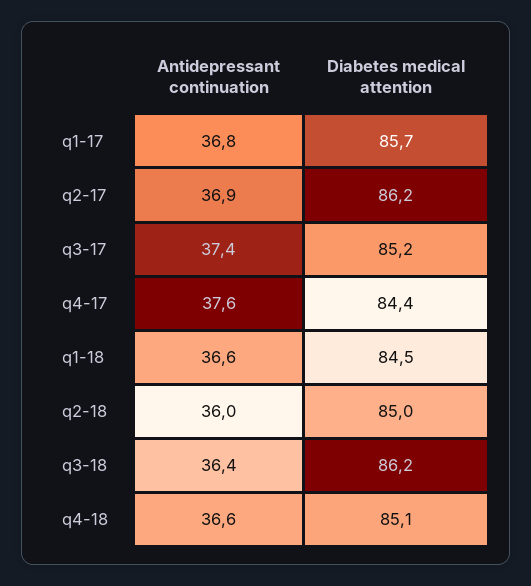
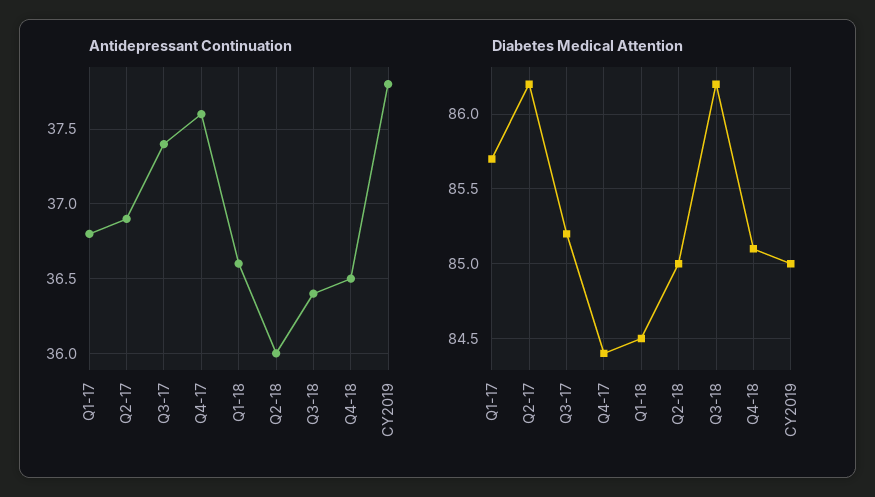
Antidepressant continuation, q4-18: 36.6 -> 36.5
Antidepressant continuation, CY2019: none -> 37.8
Diabetes medical attention, CY2019: none -> 85

